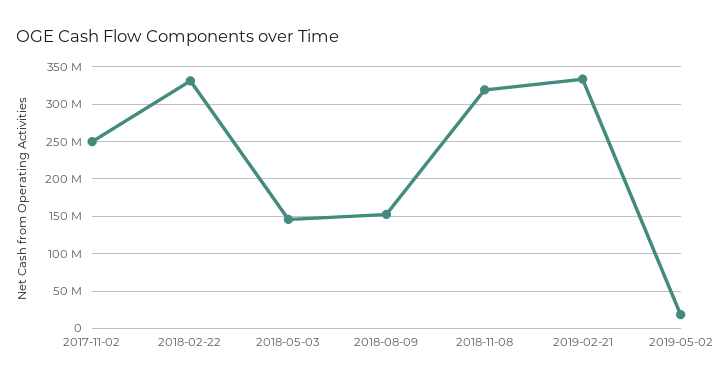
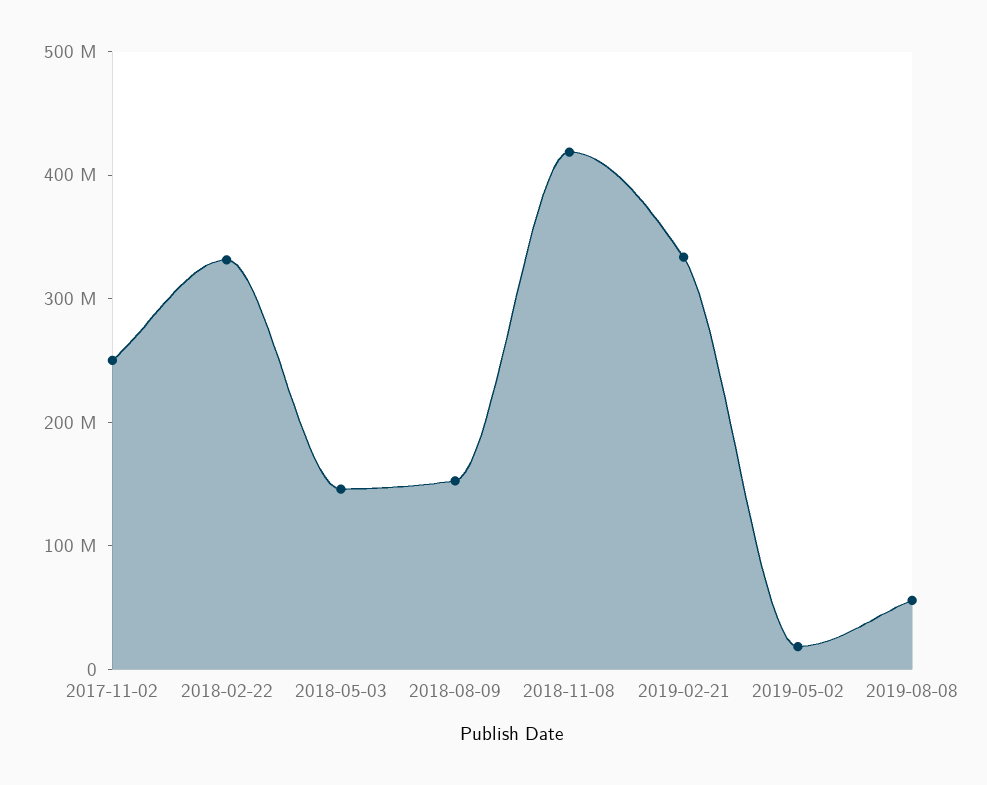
2018-11-08: 320000000 -> 420000000
2019-08-08: none -> 60000000

